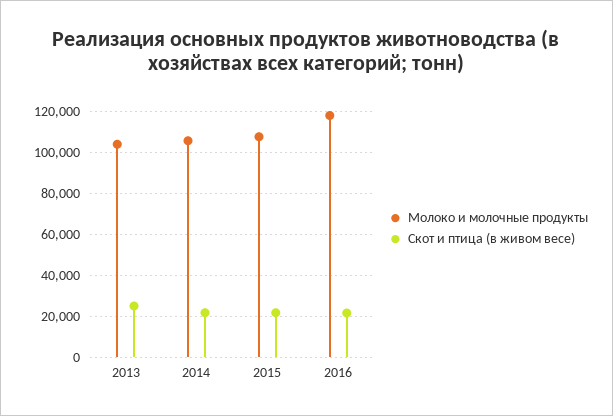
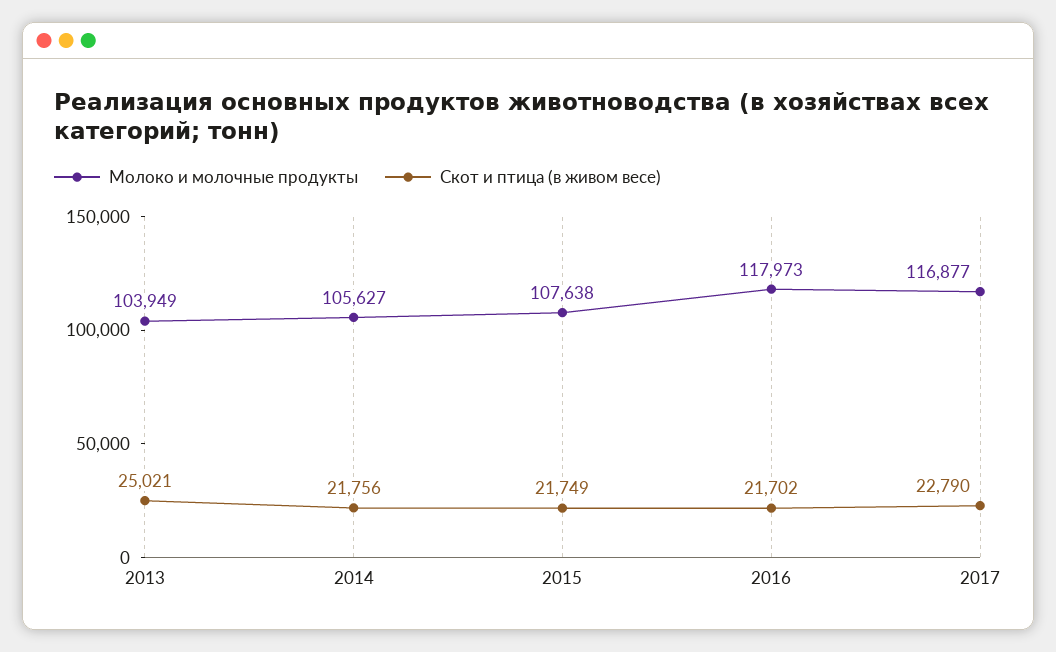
Молоко и молочные продукты, 2017: none -> 116877
Скот и птица (в живом весе), 2017: none -> 22790

